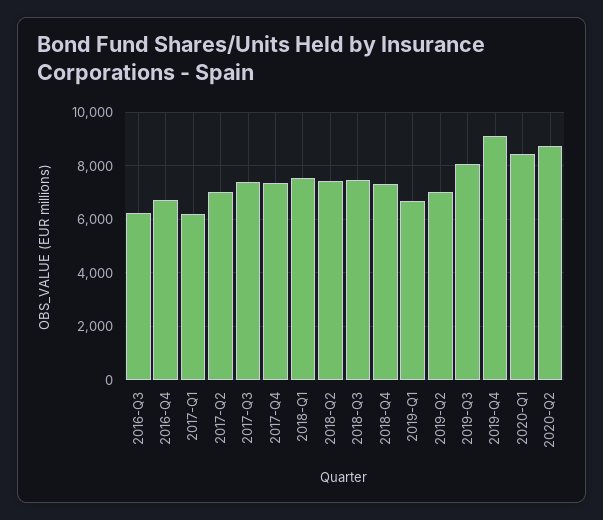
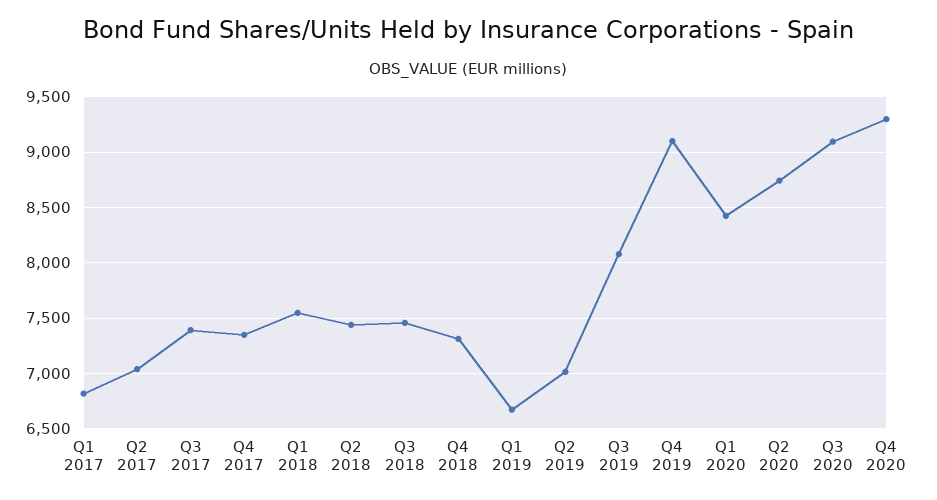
2016-Q3: 6250 -> none
2016-Q4: 6750 -> none
2017-Q1: 6250 -> 6800
Q3 2020: none -> 9100
Q4 2020: none -> 9300

